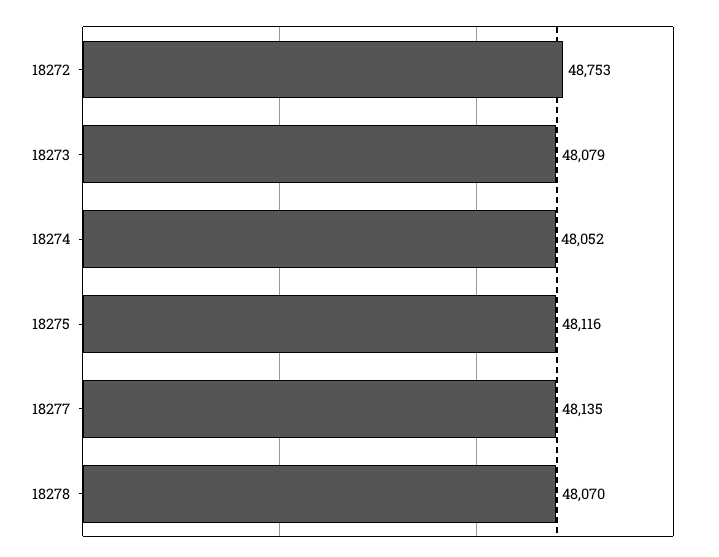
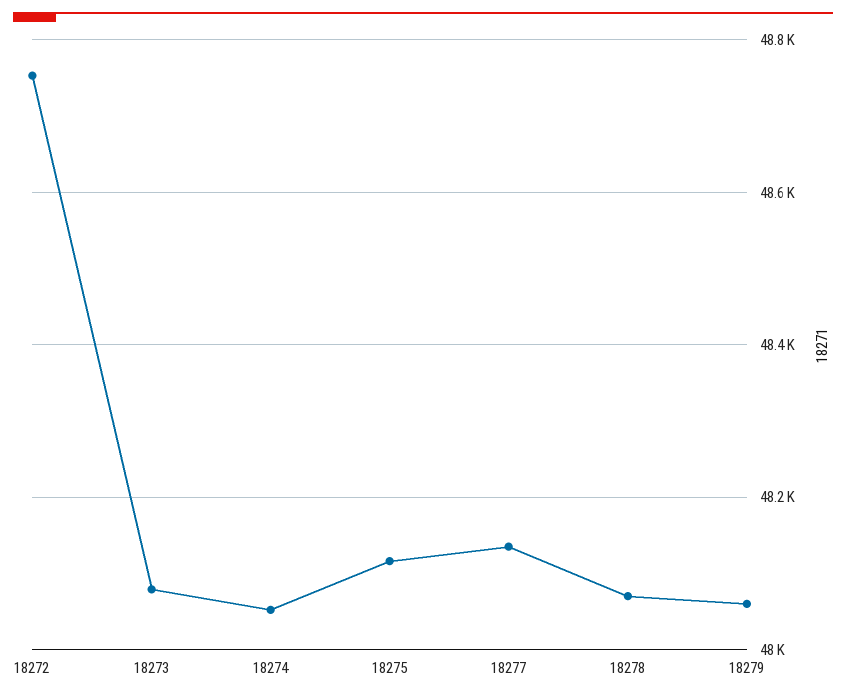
18279: none -> 48060

